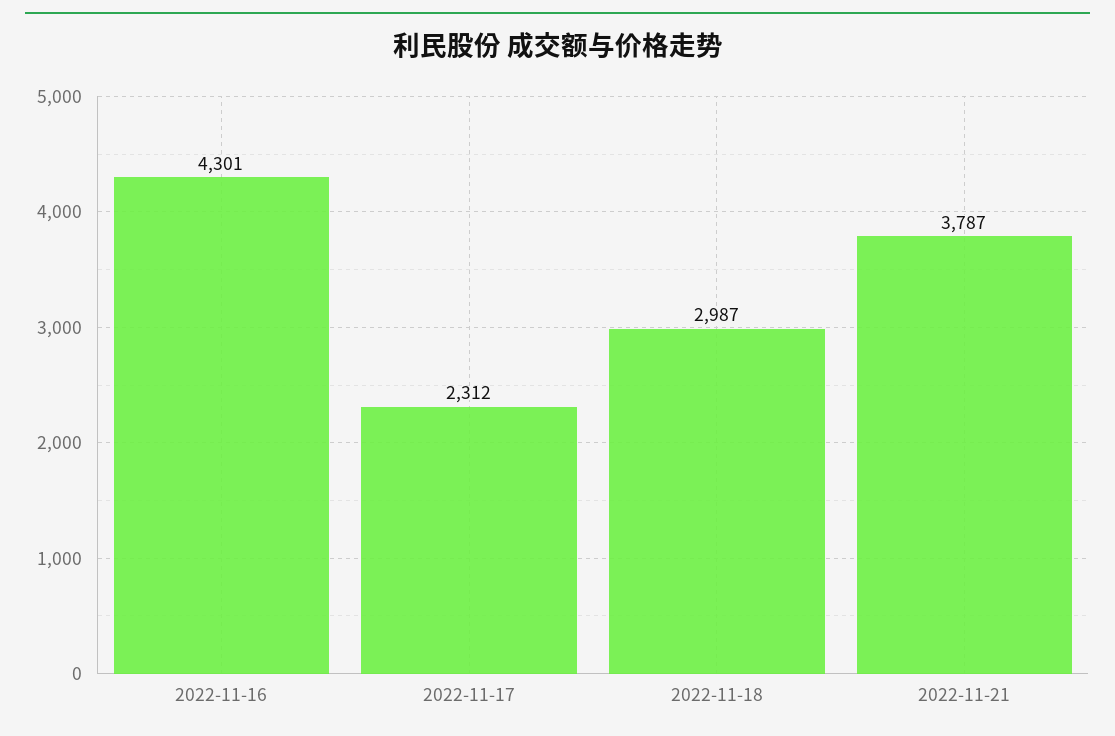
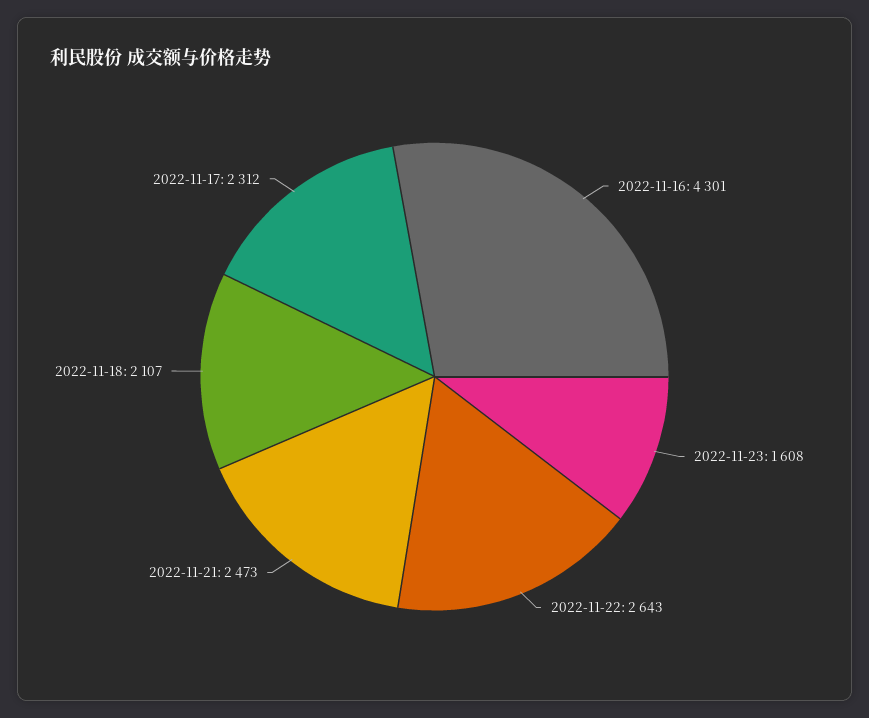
2022-11-18: 2987 -> 2107
2022-11-21: 3787 -> 2473
2022-11-23: none -> 1608
2022-11-22: none -> 2643

